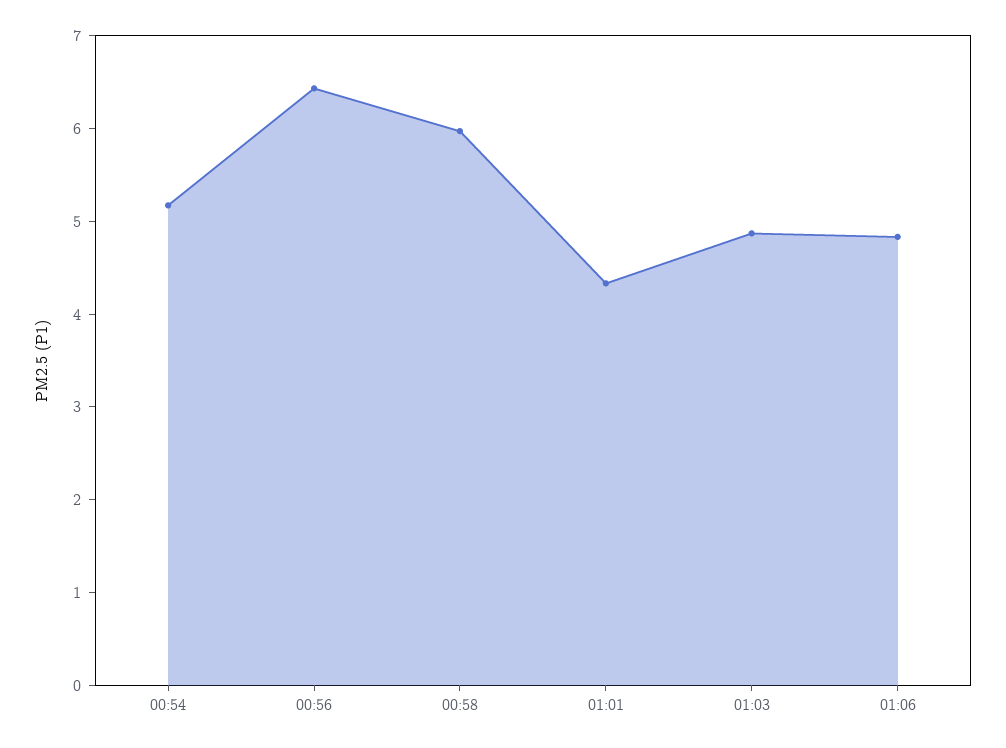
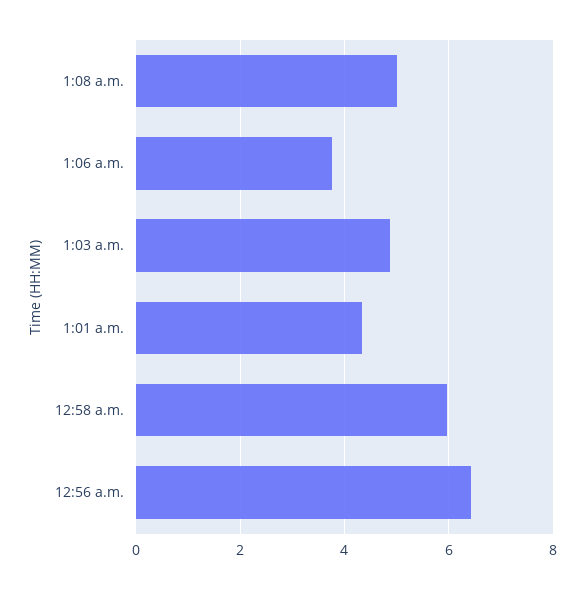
00:54: 5.2 -> none
01:06: 4.8 -> 3.8
1:08 a.m.: none -> 5

